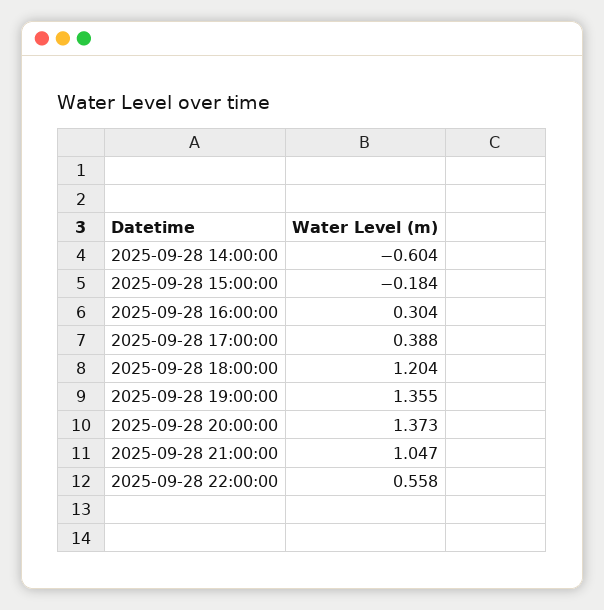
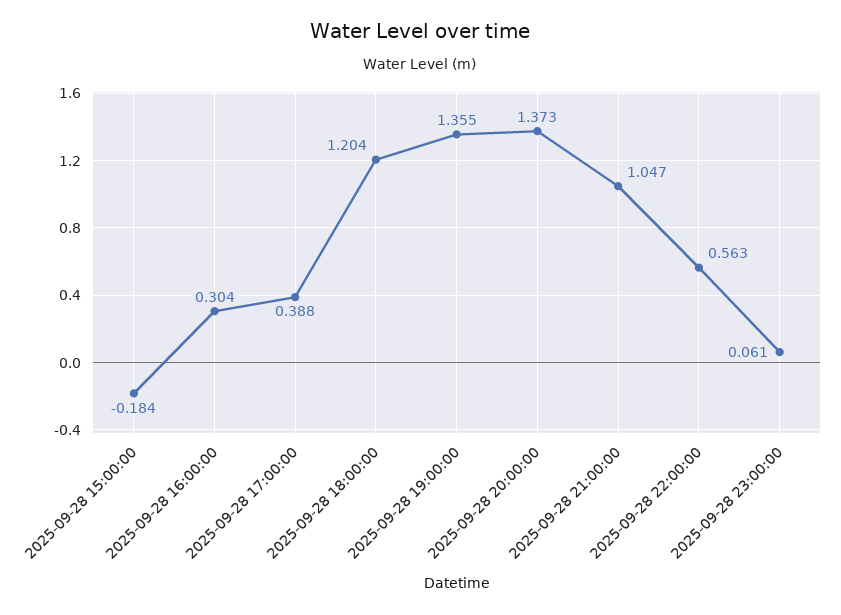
2025-09-28 14:00:00: -0.604 -> none
2025-09-28 22:00:00: 0.558 -> 0.563
2025-09-28 23:00:00: none -> 0.061

